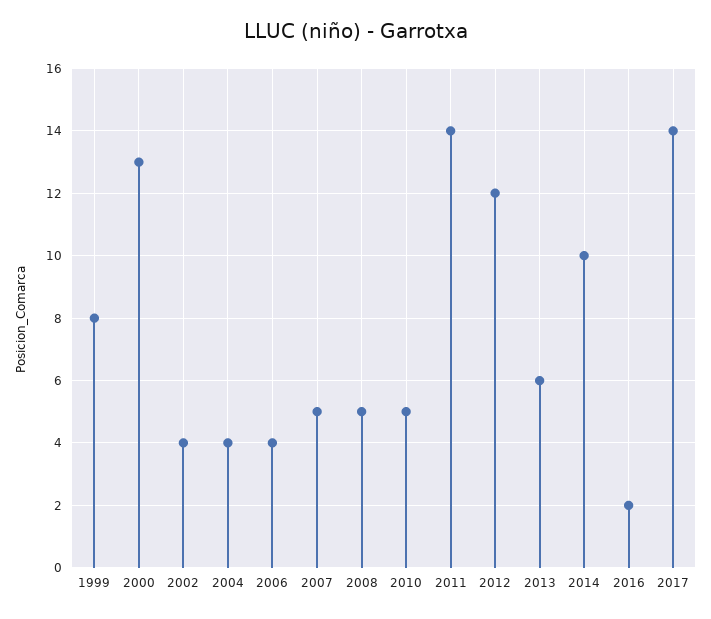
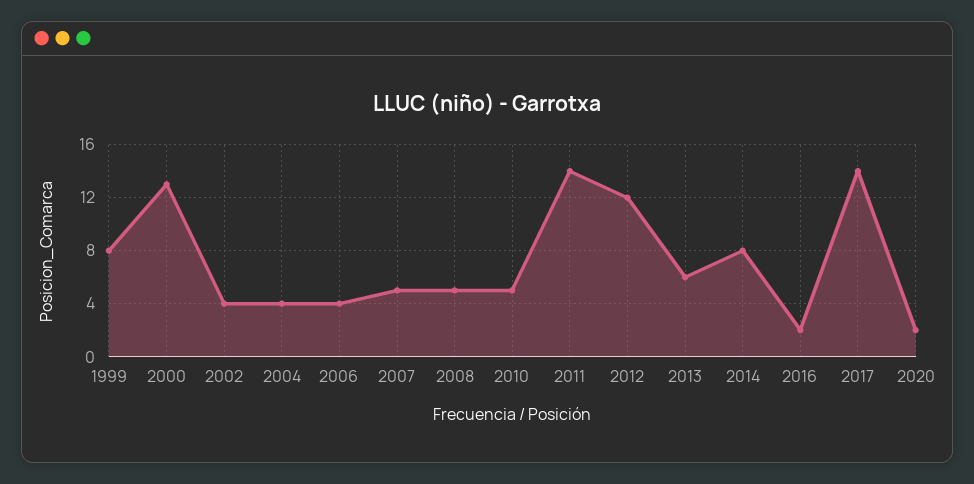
2014: 10 -> 8
2020: none -> 2

